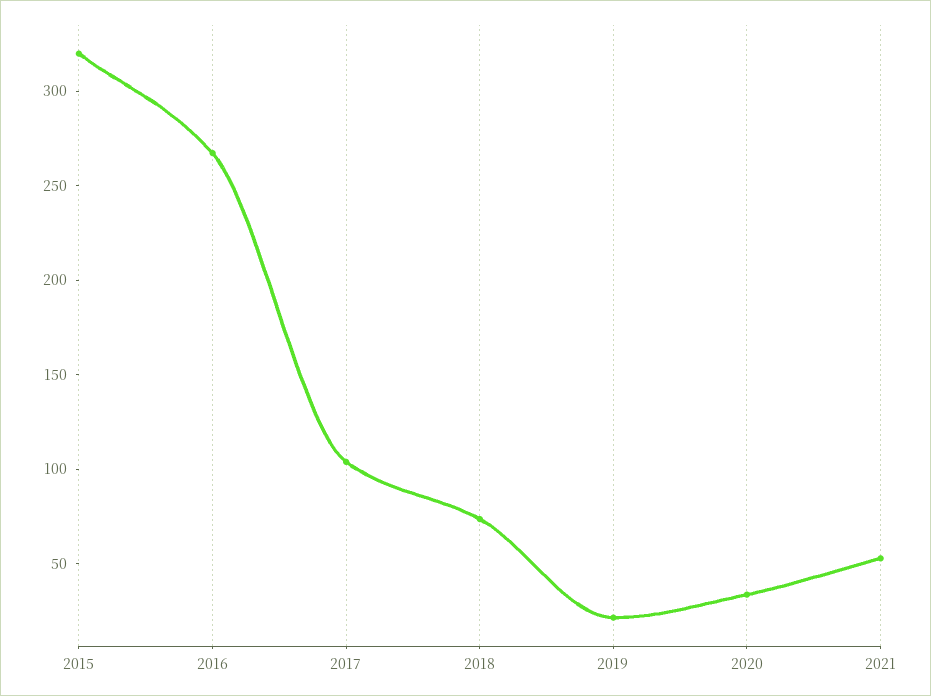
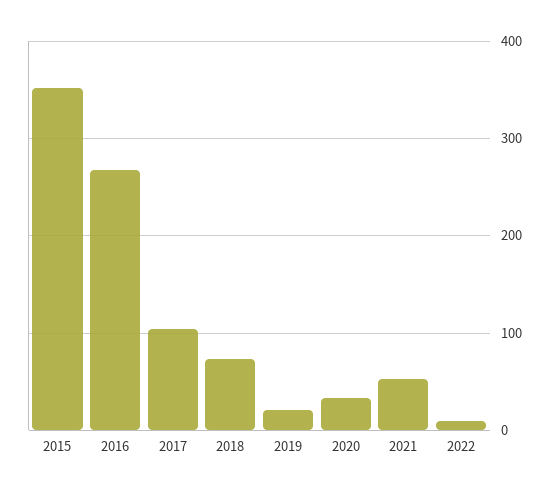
2015: 320 -> 350
2022: none -> 10

